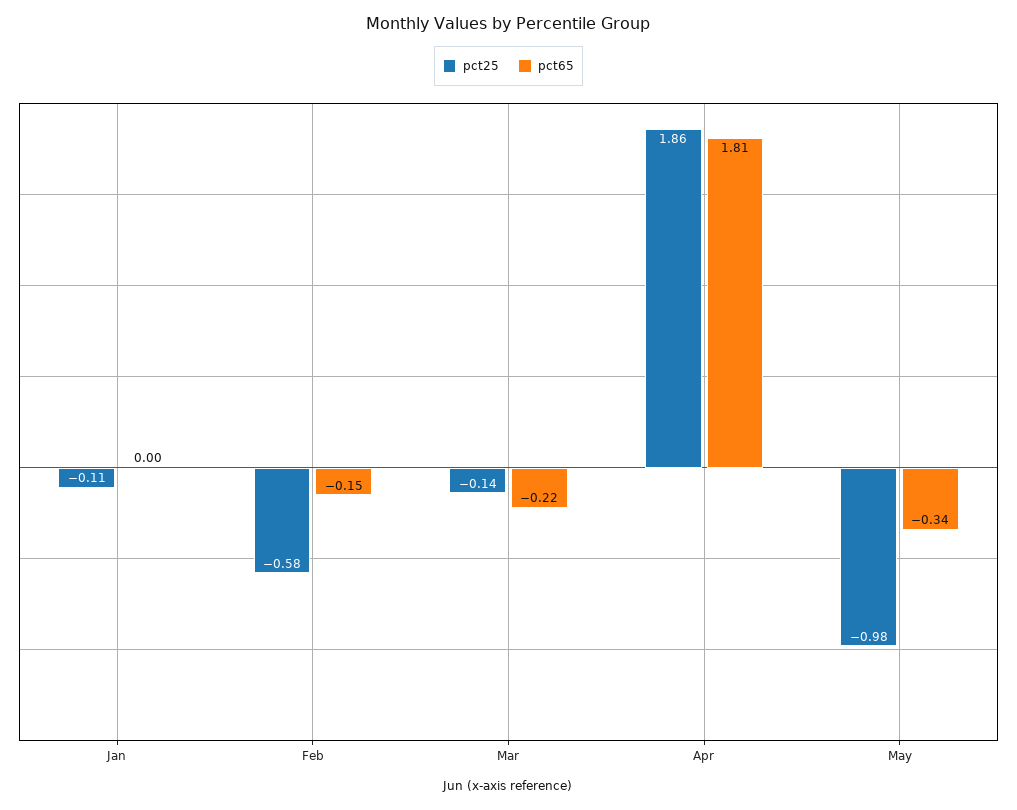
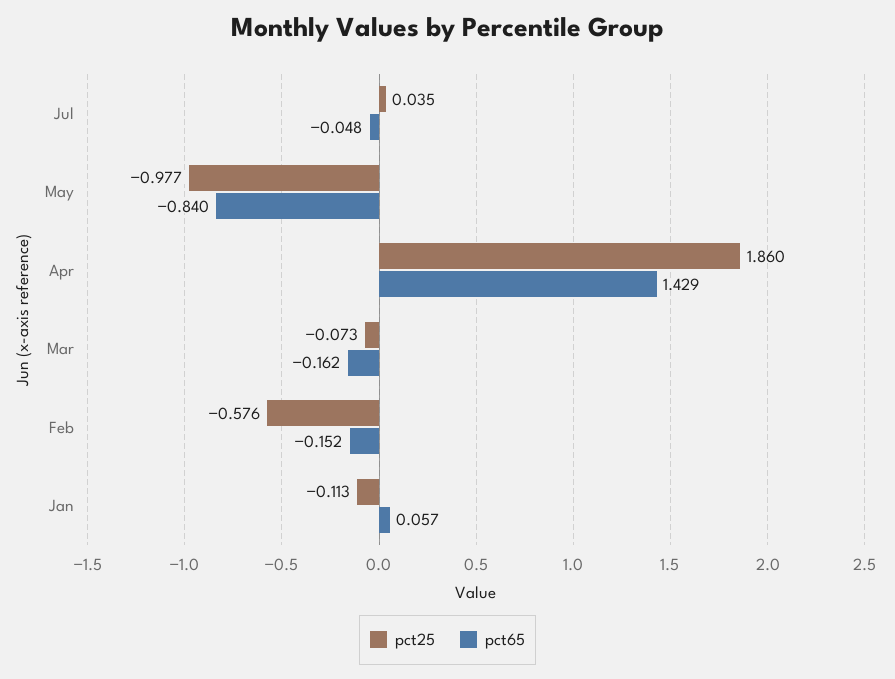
pct65, Jan: 0 -> 0.057
pct25, Mar: -0.14 -> -0.073
pct65, Mar: -0.22 -> -0.162
pct65, Apr: 1.81 -> 1.429
pct65, May: -0.34 -> -0.84
pct25, Jul: none -> 0.035
pct65, Jul: none -> -0.048

